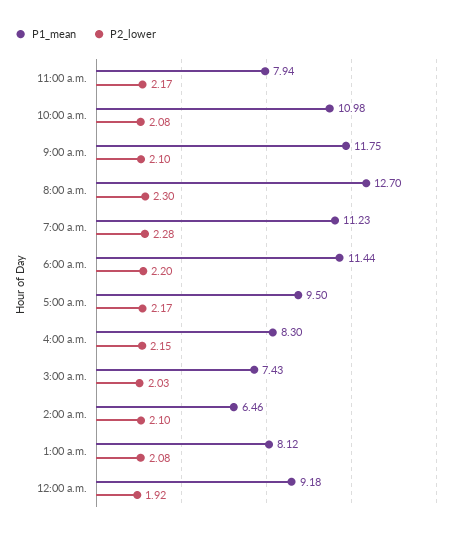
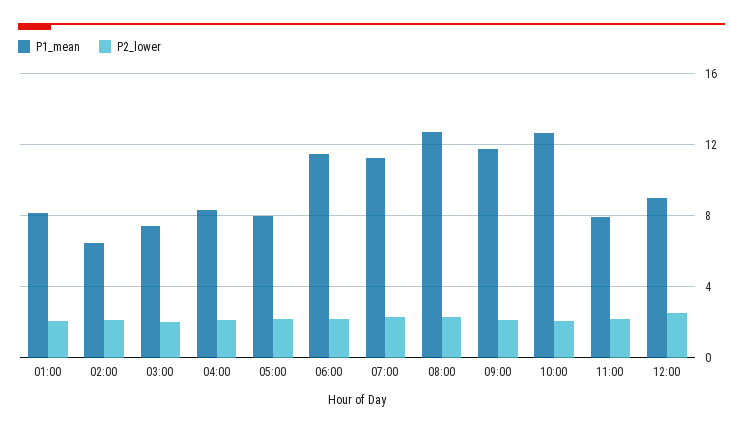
P1_mean, 10:00 a.m.: 10.98 -> 12.5
P1_mean, 5:00 a.m.: 9.5 -> 8
P1_mean, 12:00 a.m.: 9.18 -> none
P2_lower, 12:00 a.m.: 1.92 -> none
P1_mean, 12:00: none -> 9
P2_lower, 12:00: none -> 2.5

